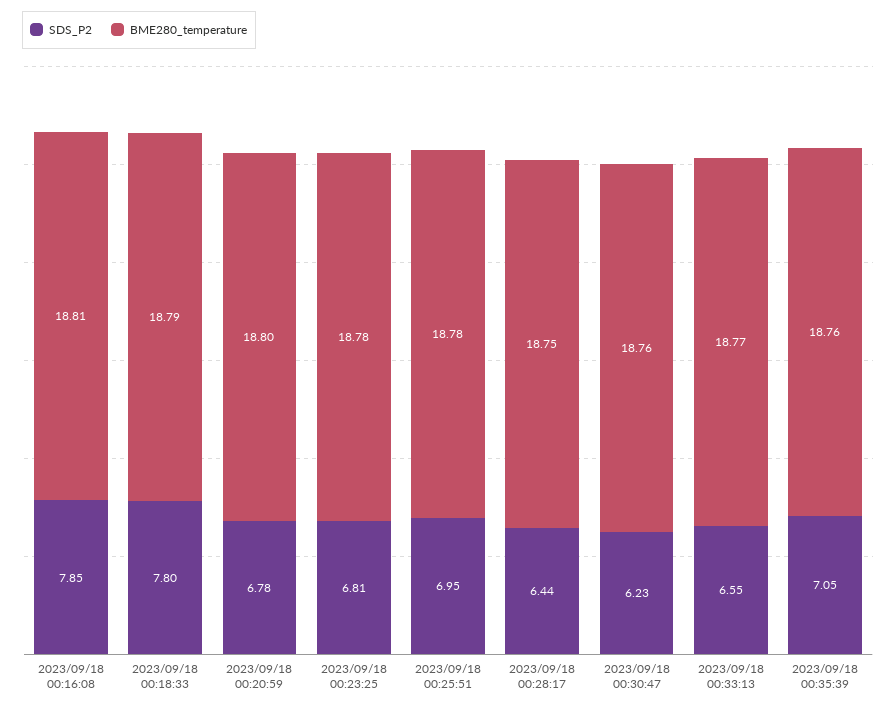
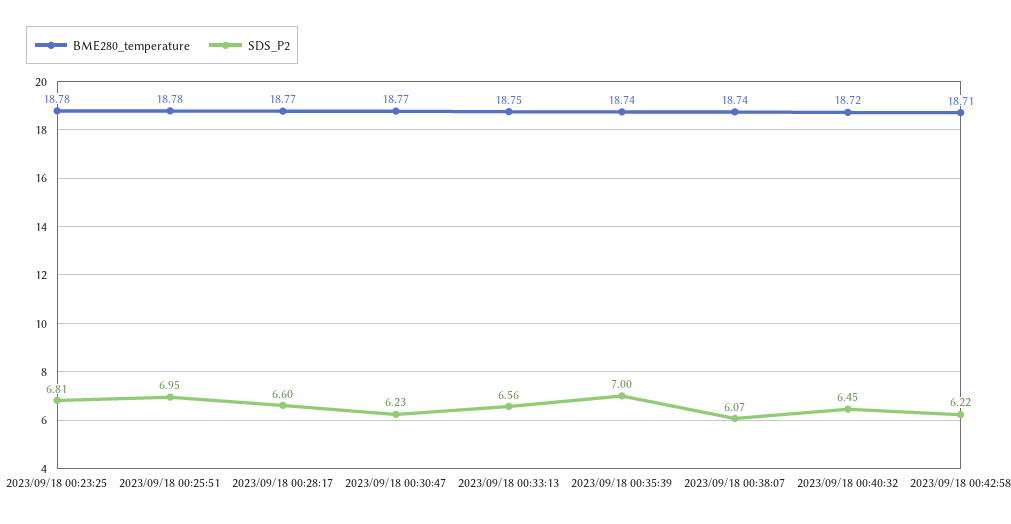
SDS_P2, 2023/09/18 00:16:08: 7.85 -> none
BME280_temperature, 2023/09/18 00:16:08: 18.81 -> none
SDS_P2, 2023/09/18 00:18:33: 7.8 -> none
BME280_temperature, 2023/09/18 00:18:33: 18.79 -> none
SDS_P2, 2023/09/18 00:20:59: 6.78 -> none
BME280_temperature, 2023/09/18 00:20:59: 18.8 -> none
SDS_P2, 2023/09/18 00:28:17: 6.44 -> 6.6
BME280_temperature, 2023/09/18 00:28:17: 18.75 -> 18.77
BME280_temperature, 2023/09/18 00:30:47: 18.76 -> 18.77
SDS_P2, 2023/09/18 00:33:13: 6.55 -> 6.56
BME280_temperature, 2023/09/18 00:33:13: 18.77 -> 18.75
SDS_P2, 2023/09/18 00:35:39: 7.05 -> 7
BME280_temperature, 2023/09/18 00:35:39: 18.76 -> 18.74
BME280_temperature, 2023/09/18 00:38:07: none -> 18.74
SDS_P2, 2023/09/18 00:38:07: none -> 6.07
BME280_temperature, 2023/09/18 00:40:32: none -> 18.72
SDS_P2, 2023/09/18 00:40:32: none -> 6.45
BME280_temperature, 2023/09/18 00:42:58: none -> 18.71
SDS_P2, 2023/09/18 00:42:58: none -> 6.22

